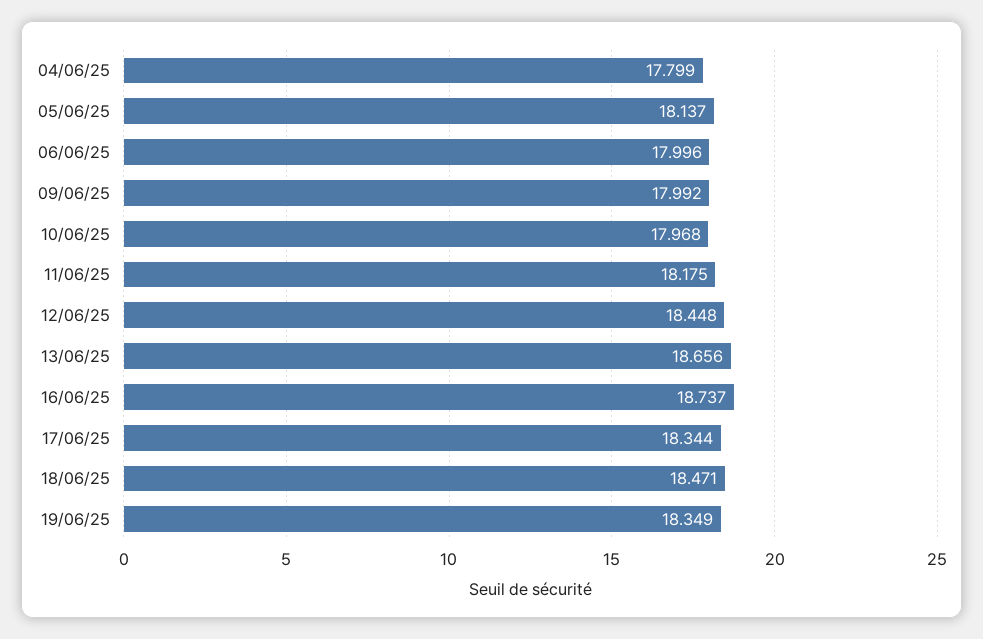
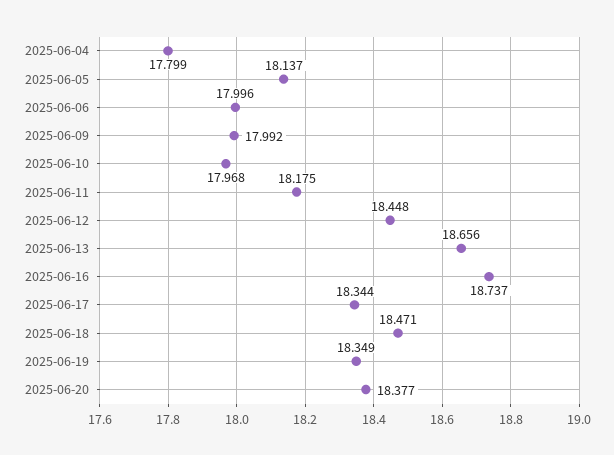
2025-06-20: none -> 18.377

